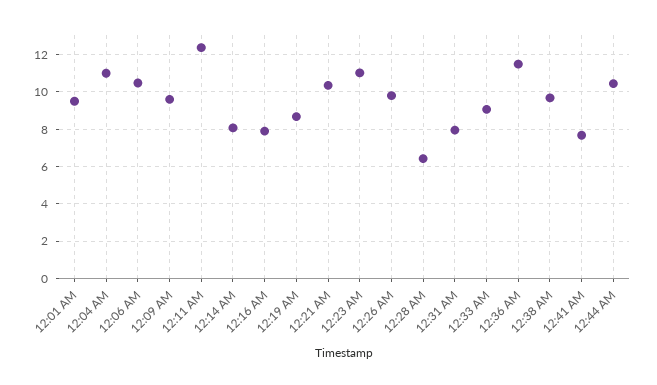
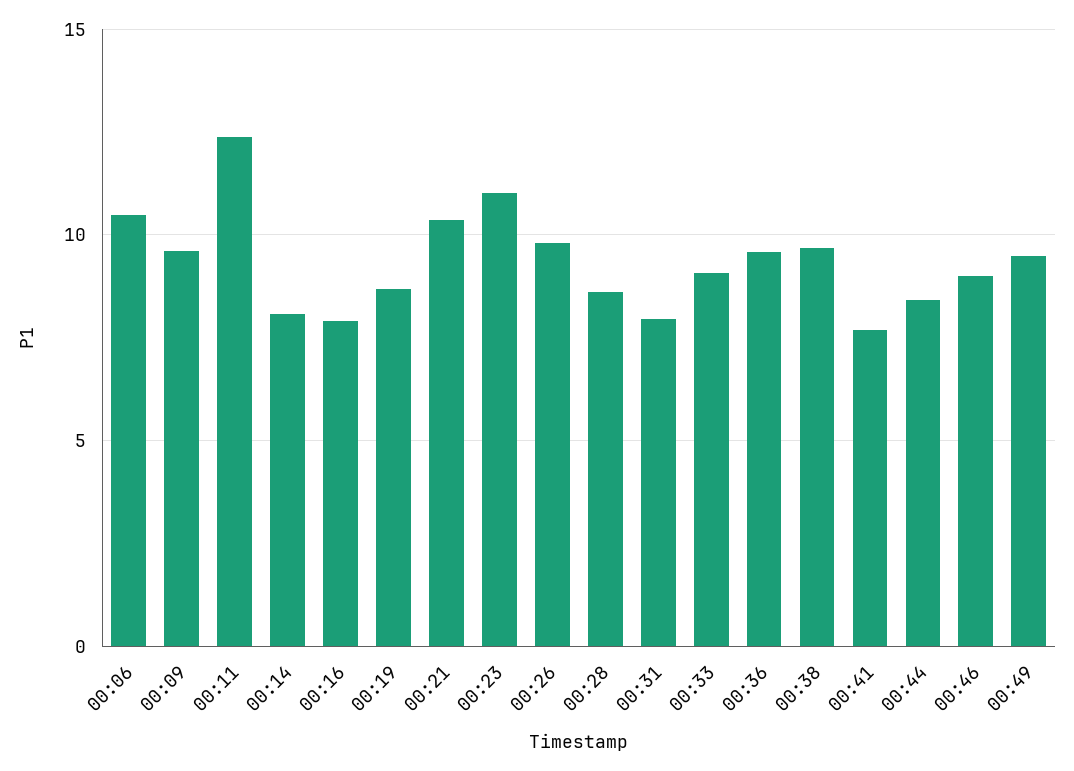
12:01 AM: 9.5 -> none
12:04 AM: 11 -> none
12:28 AM: 6.5 -> 8.5
12:36 AM: 11.5 -> 9.5
12:44 AM: 10.5 -> 8.5
00:46: none -> 9
00:49: none -> 9.5

